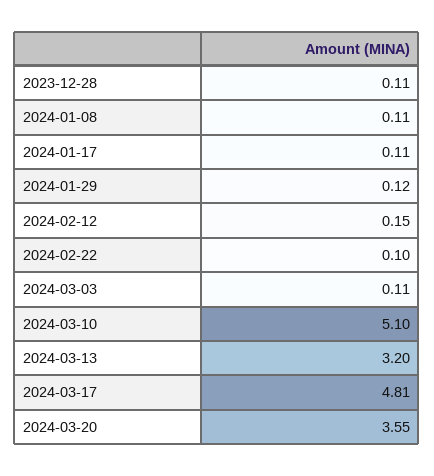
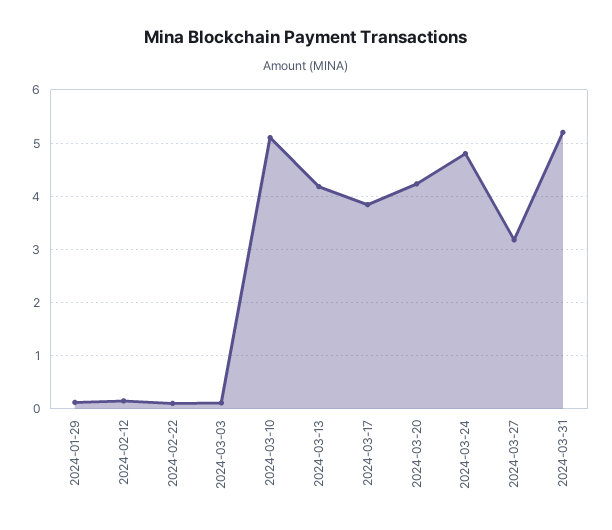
2023-12-28: 0.11 -> none
2024-01-08: 0.11 -> none
2024-01-17: 0.11 -> none
2024-03-13: 3.2 -> 4.2
2024-03-17: 4.81 -> 3.8
2024-03-20: 3.55 -> 4.2
2024-03-24: none -> 4.8
2024-03-27: none -> 3.2
2024-03-31: none -> 5.2

